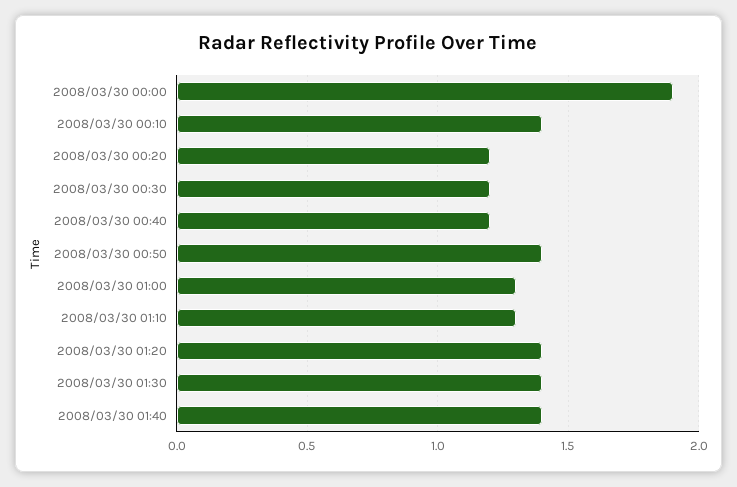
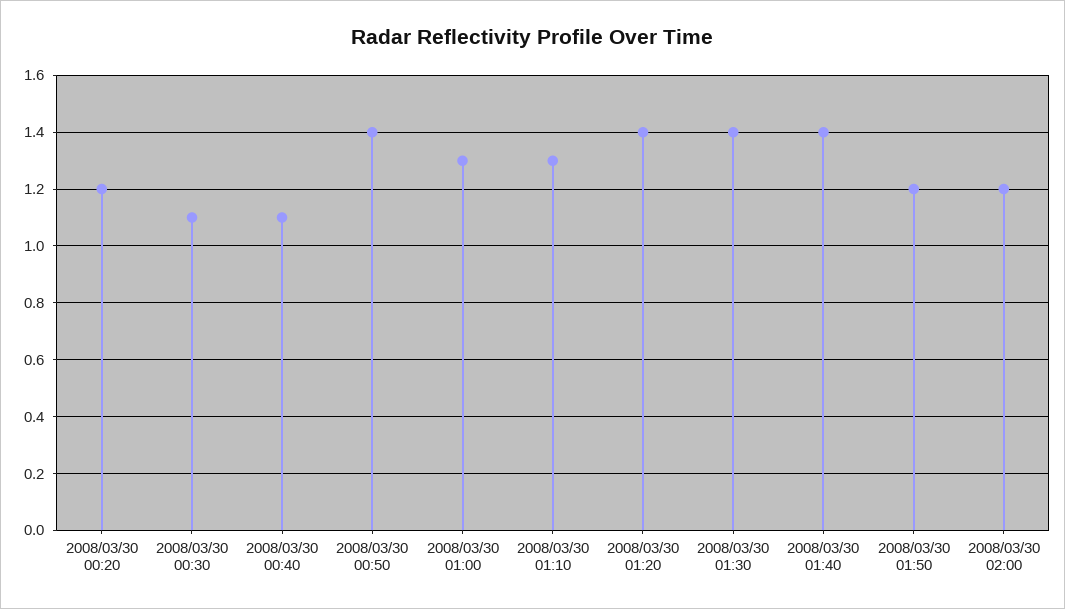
2008/03/30 00:00: 1.9 -> none
2008/03/30 00:10: 1.4 -> none
2008/03/30 00:30: 1.2 -> 1.1
2008/03/30 00:40: 1.2 -> 1.1
2008/03/30 01:50: none -> 1.2
2008/03/30 02:00: none -> 1.2

